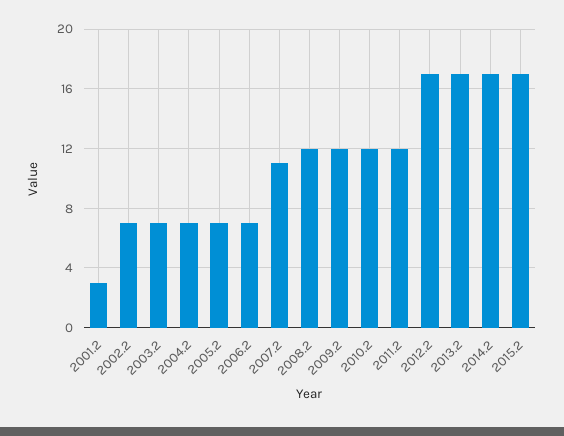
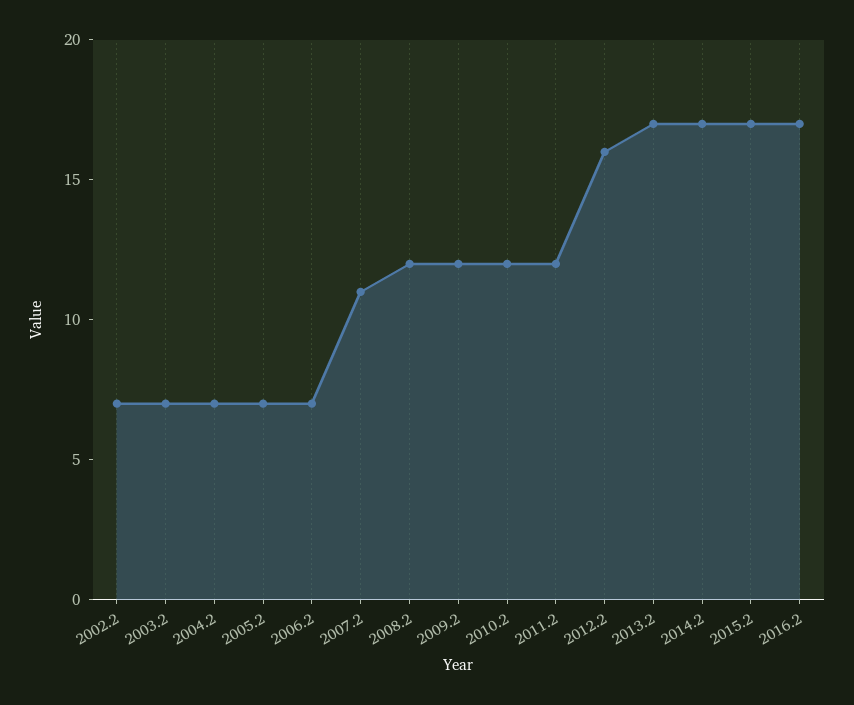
2001.2: 3 -> none
2012.2: 17 -> 16
2016.2: none -> 17

